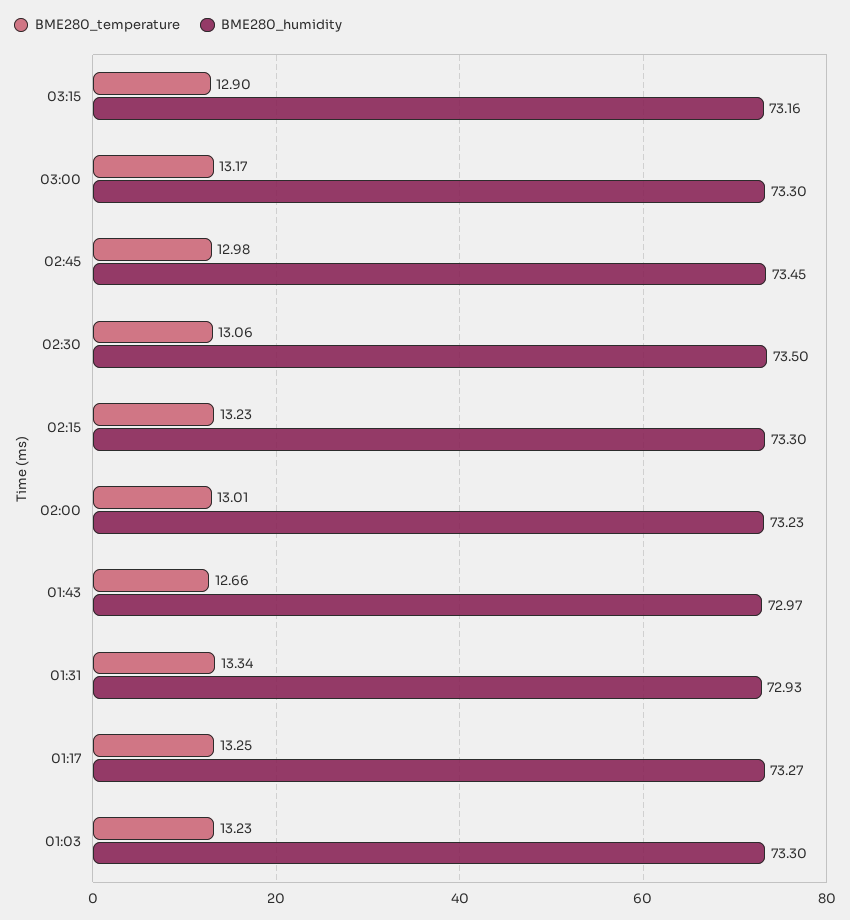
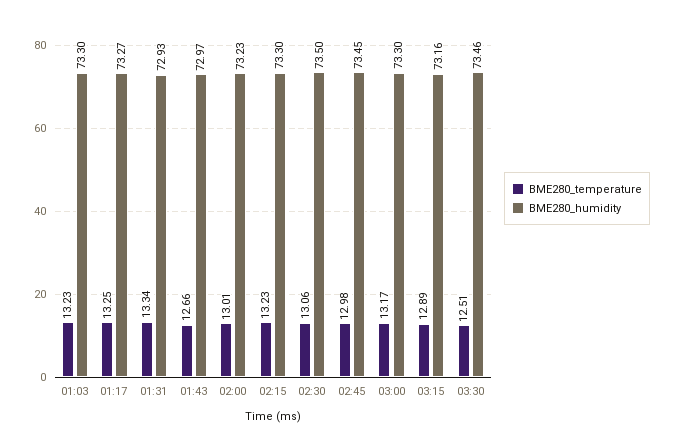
BME280_temperature, 03:15: 12.9 -> 12.89
BME280_temperature, 03:30: none -> 12.51
BME280_humidity, 03:30: none -> 73.46

